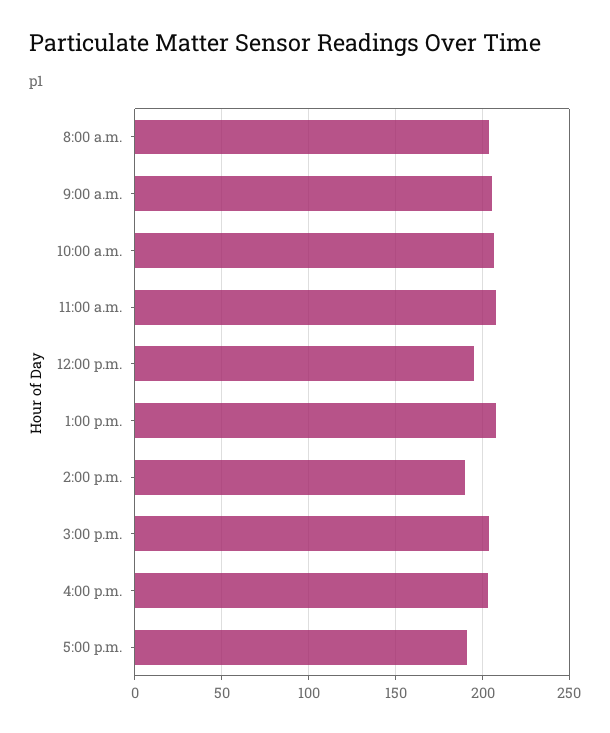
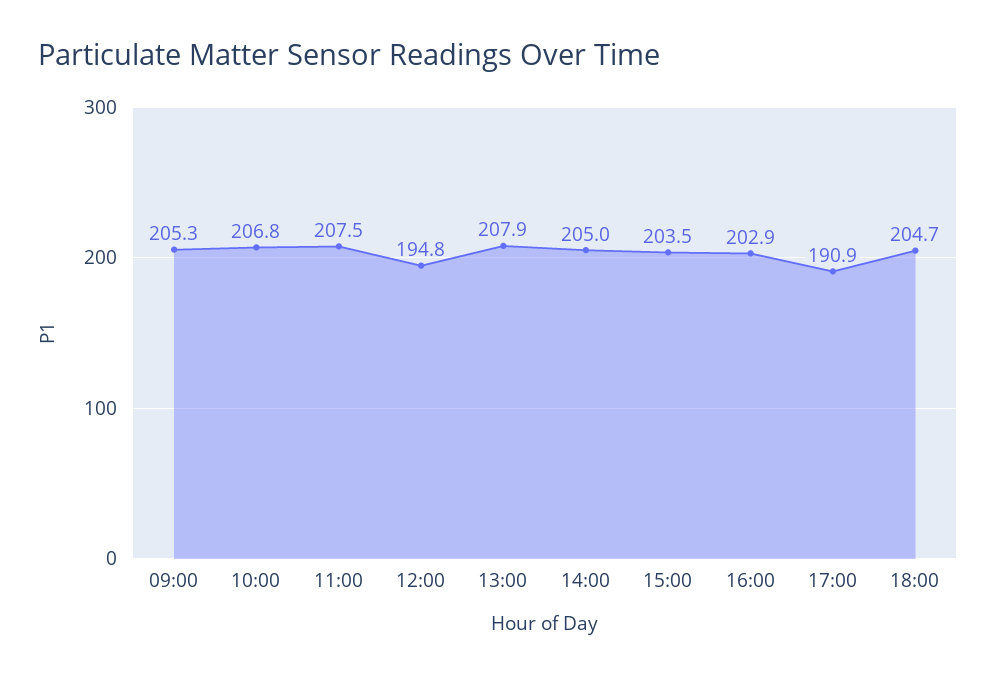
8:00 a.m.: 205 -> none
2:00 p.m.: 190 -> 205
18:00: none -> 204.7

